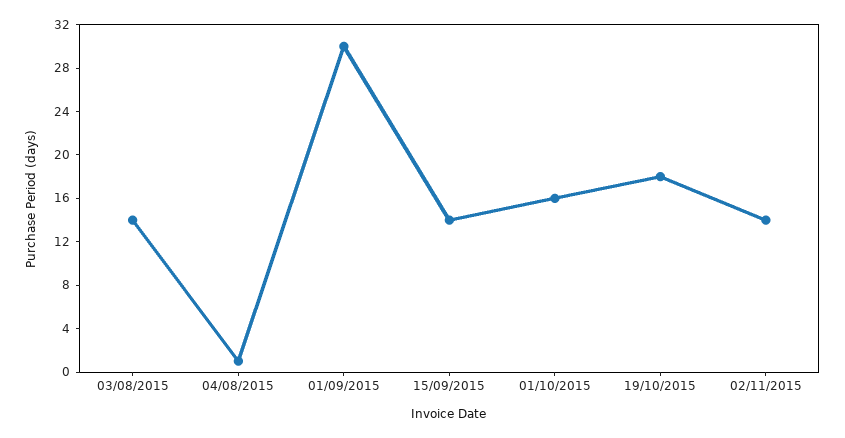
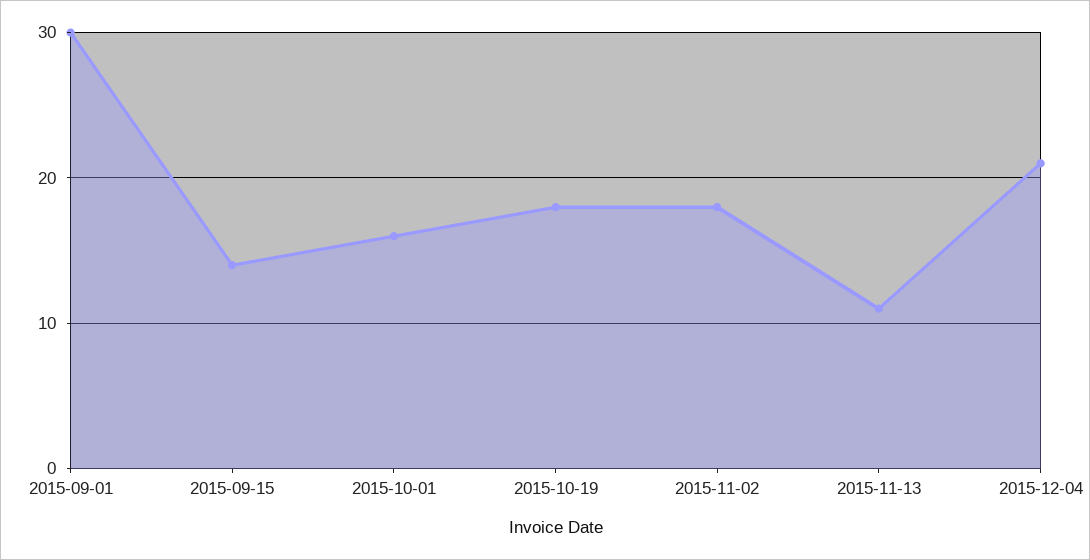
03/08/2015: 14 -> none
04/08/2015: 1 -> none
02/11/2015: 14 -> 18
2015-11-13: none -> 11
2015-12-04: none -> 21

